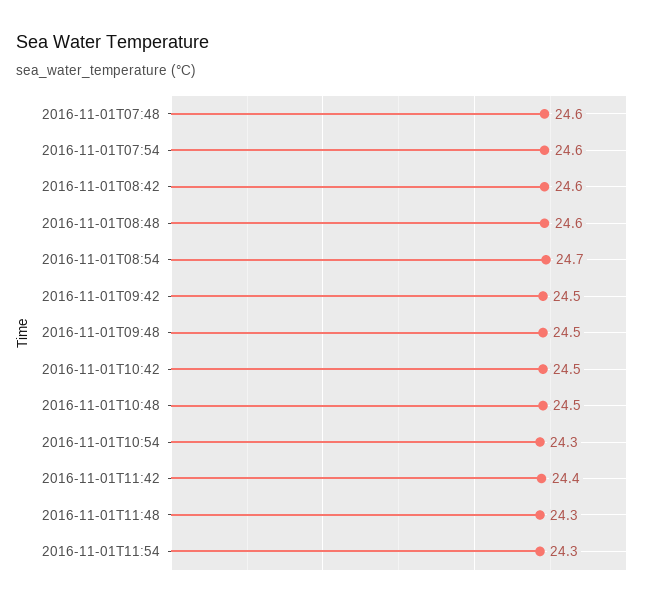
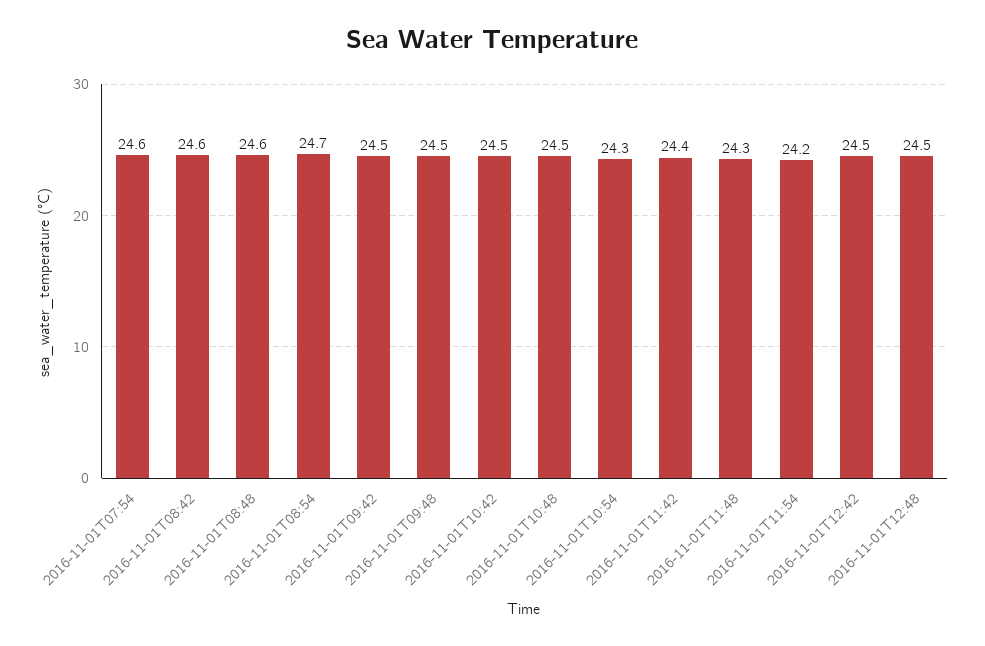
2016-11-01T07:48: 24.6 -> none
2016-11-01T11:54: 24.3 -> 24.2
2016-11-01T12:42: none -> 24.5
2016-11-01T12:48: none -> 24.5

